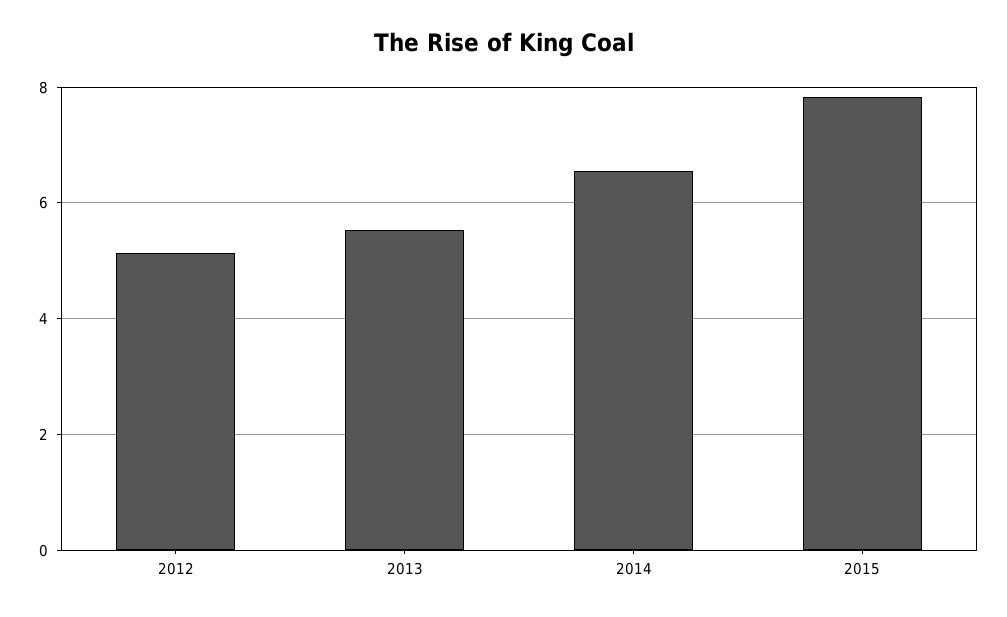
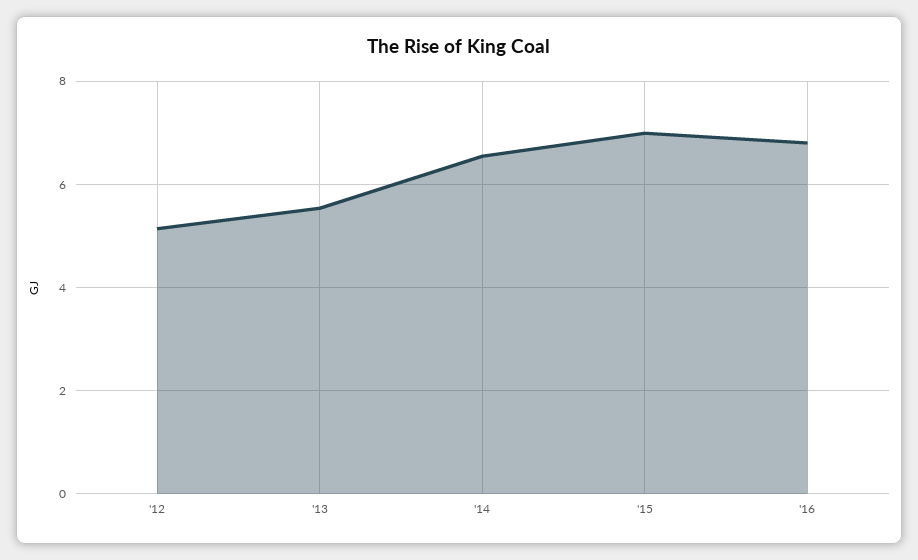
2015: 7.8 -> 7
'16: none -> 6.8

